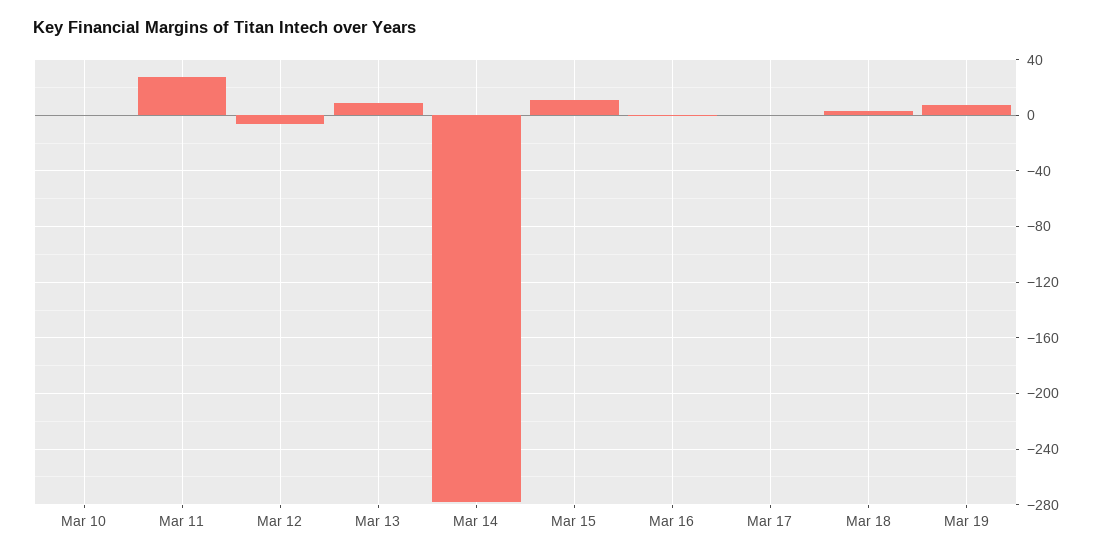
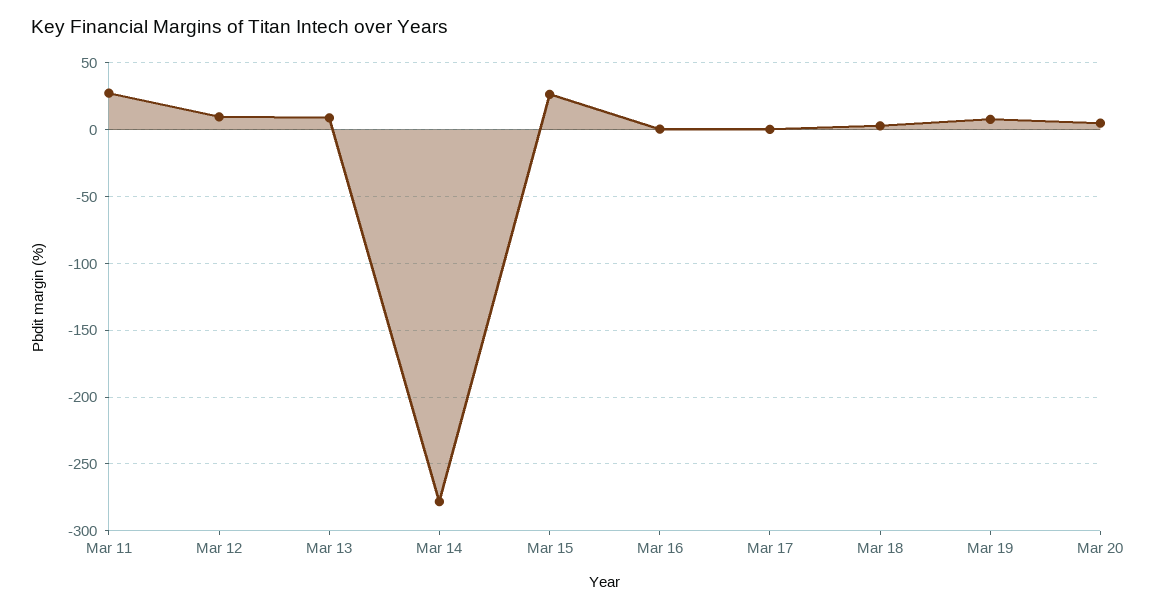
Mar 10: 0 -> none
Mar 12: -5 -> 10
Mar 15: 10 -> 25
Mar 20: none -> 5

